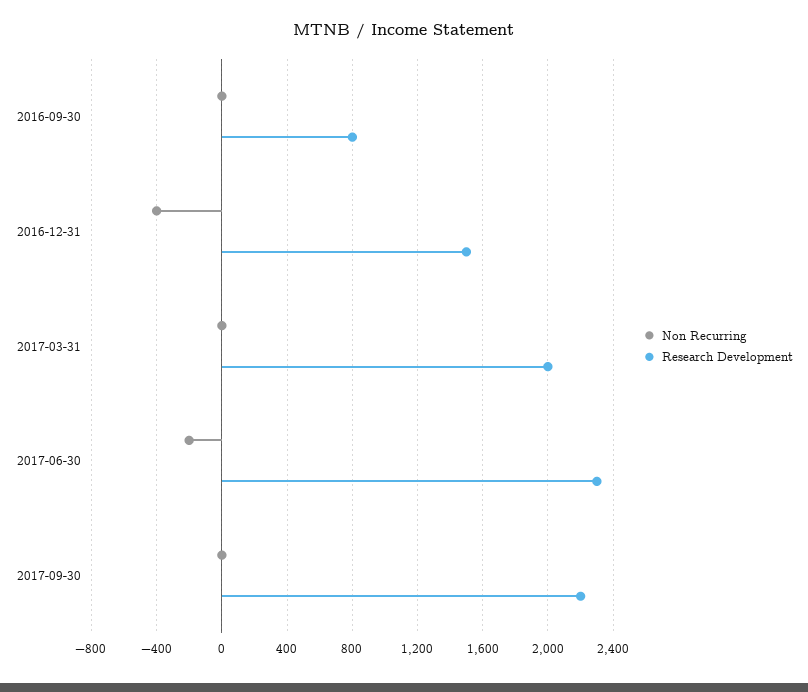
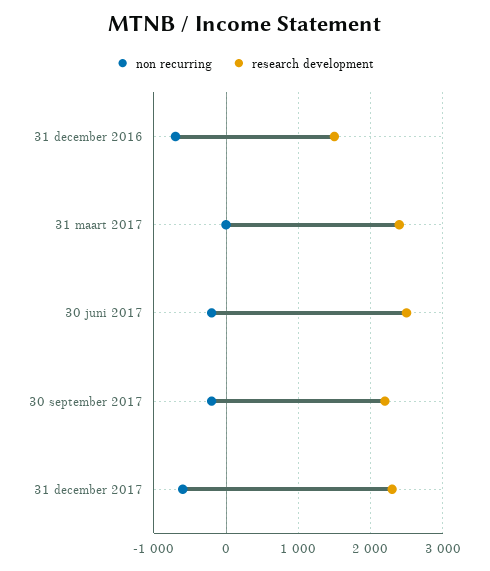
Non Recurring, 2016-09-30: 0 -> none
Research Development, 2016-09-30: 800 -> none
Non Recurring, 2016-12-31: -400 -> -700
Research Development, 2017-03-31: 2000 -> 2400
Research Development, 2017-06-30: 2300 -> 2500
Non Recurring, 2017-09-30: 0 -> -200
Non Recurring, 31 december 2017: none -> -600
Research Development, 31 december 2017: none -> 2300

